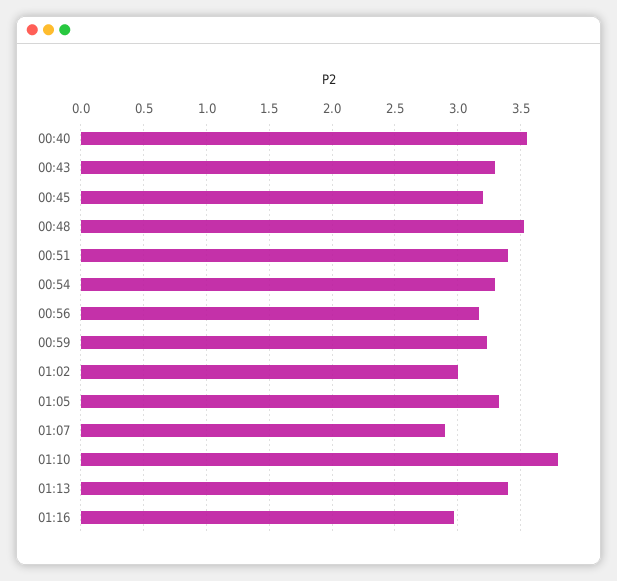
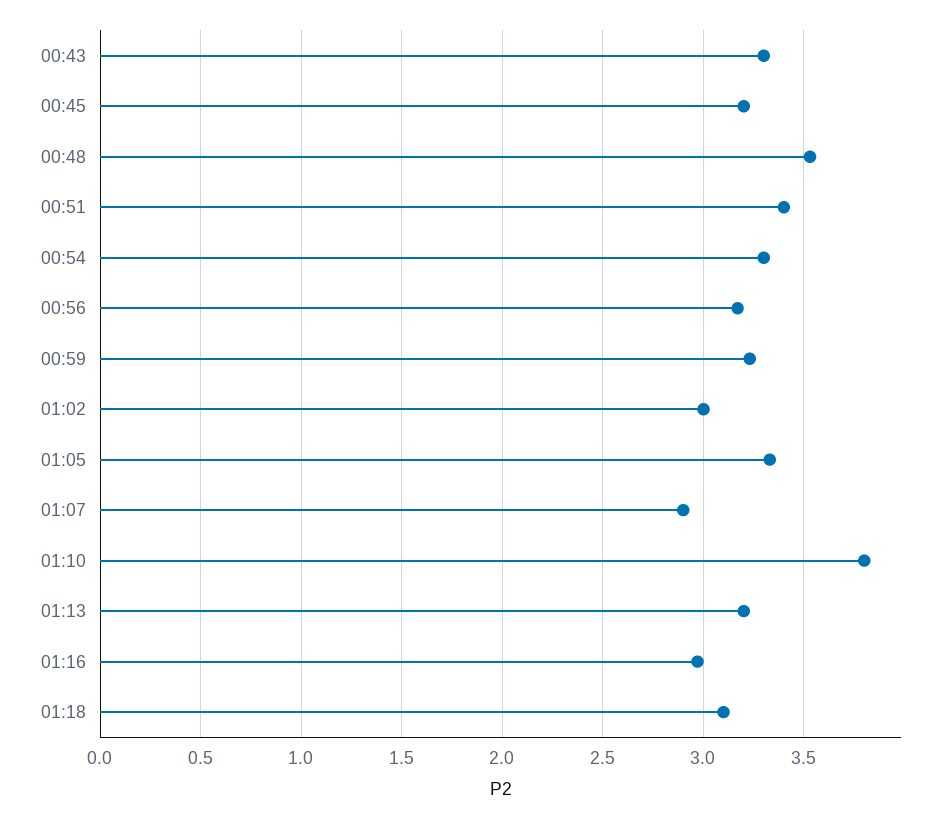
00:40: 3.55 -> none
01:13: 3.4 -> 3.2
01:18: none -> 3.1

